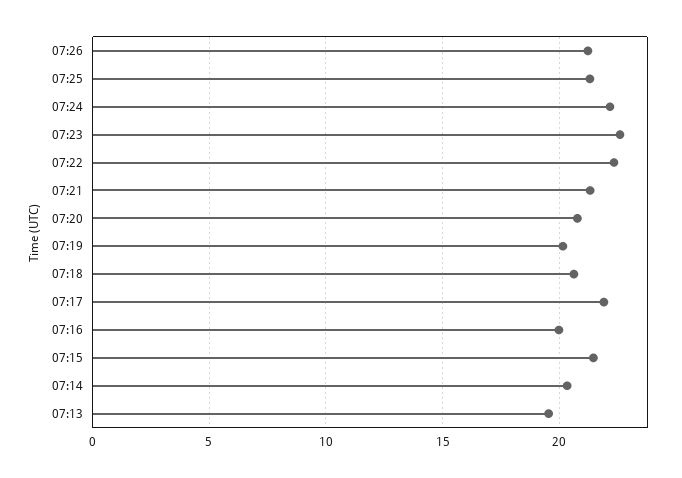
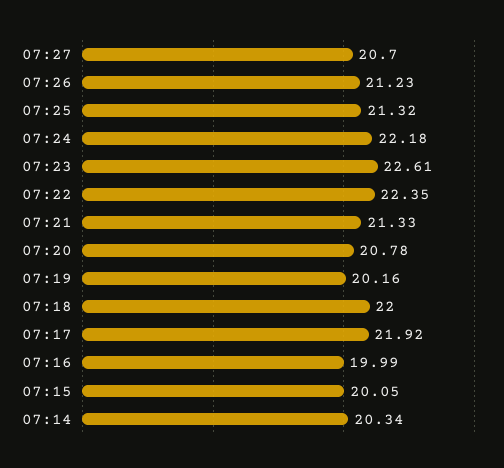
07:18: 20.5 -> 22
07:15: 21.5 -> 20.05
07:13: 19.5 -> none
07:27: none -> 20.7

